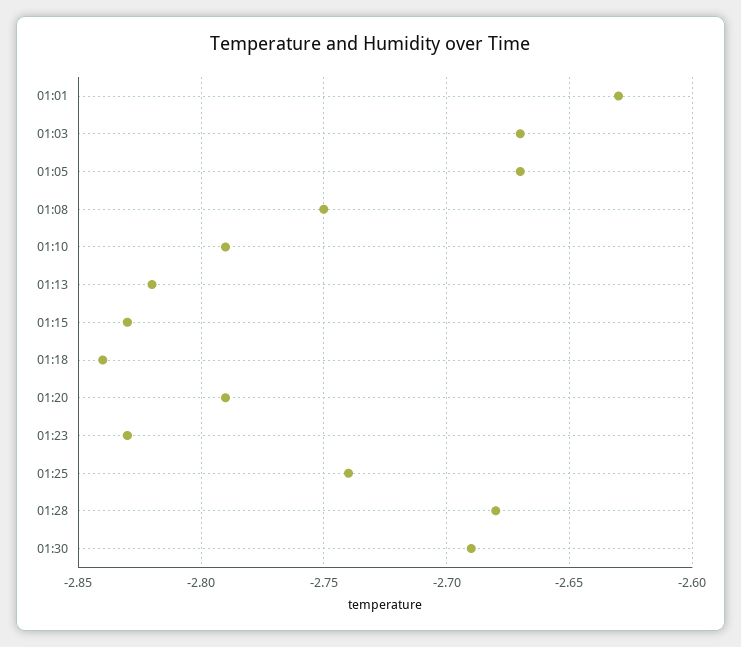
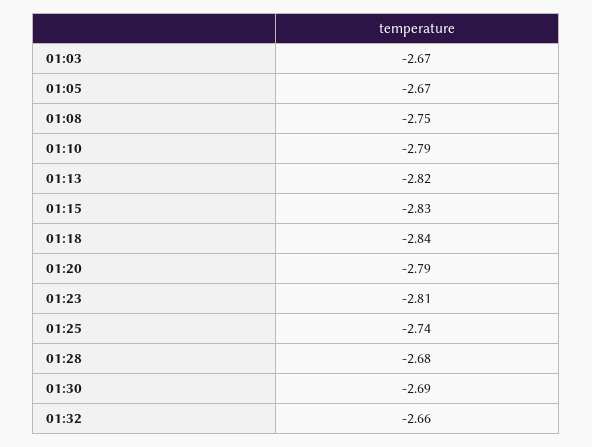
01:01: -2.63 -> none
01:23: -2.83 -> -2.81
01:32: none -> -2.66

